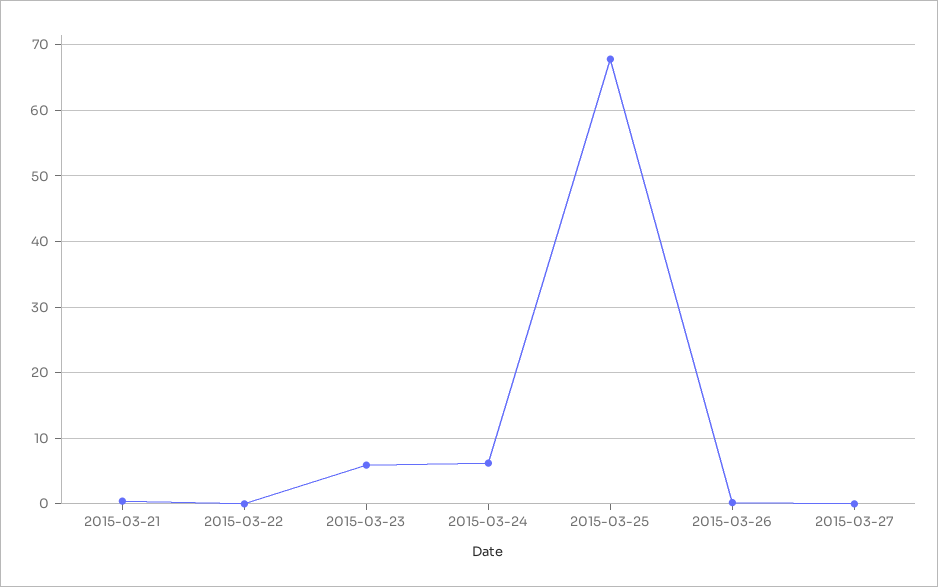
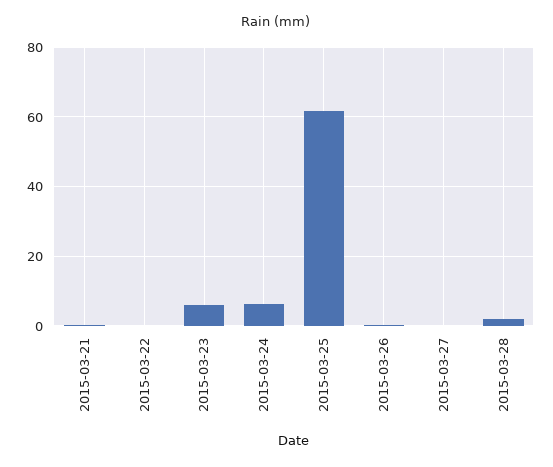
2015-03-25: 68 -> 62
2015-03-28: none -> 2

